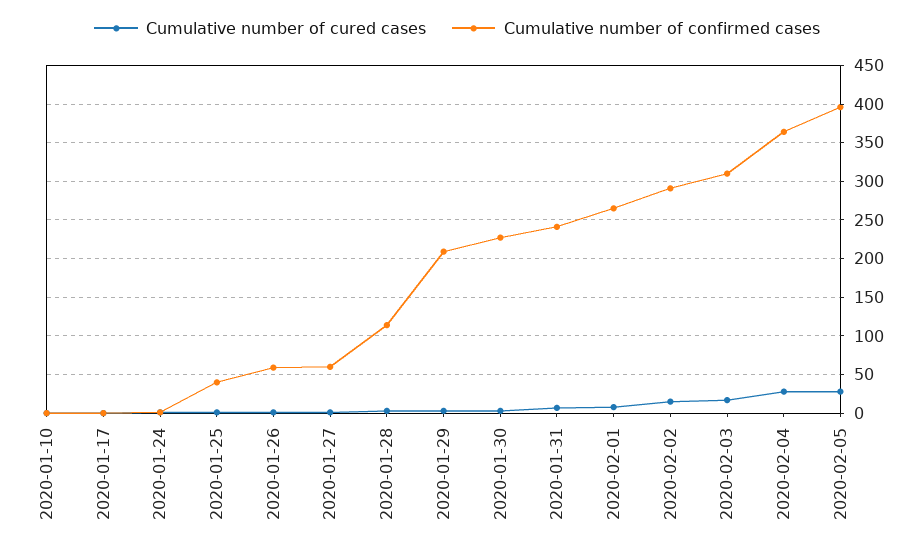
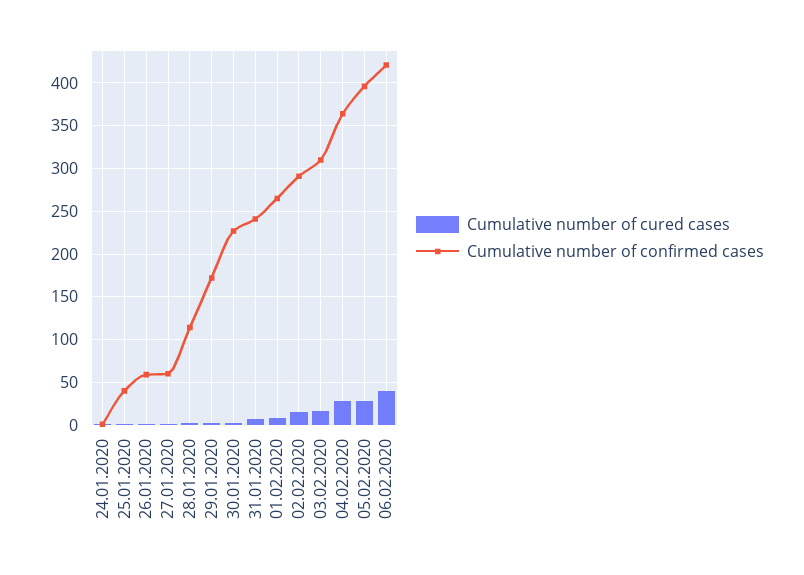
Cumulative number of cured cases, 2020-01-10: 0 -> none
Cumulative number of confirmed cases, 2020-01-10: 0 -> none
Cumulative number of cured cases, 2020-01-17: 0 -> none
Cumulative number of confirmed cases, 2020-01-17: 0 -> none
Cumulative number of confirmed cases, 2020-01-29: 210 -> 170
Cumulative number of cured cases, 06.02.2020: none -> 40
Cumulative number of confirmed cases, 06.02.2020: none -> 420

